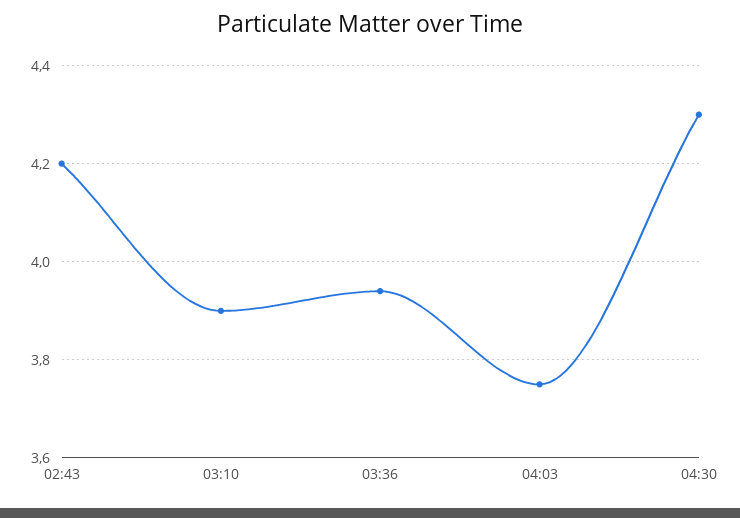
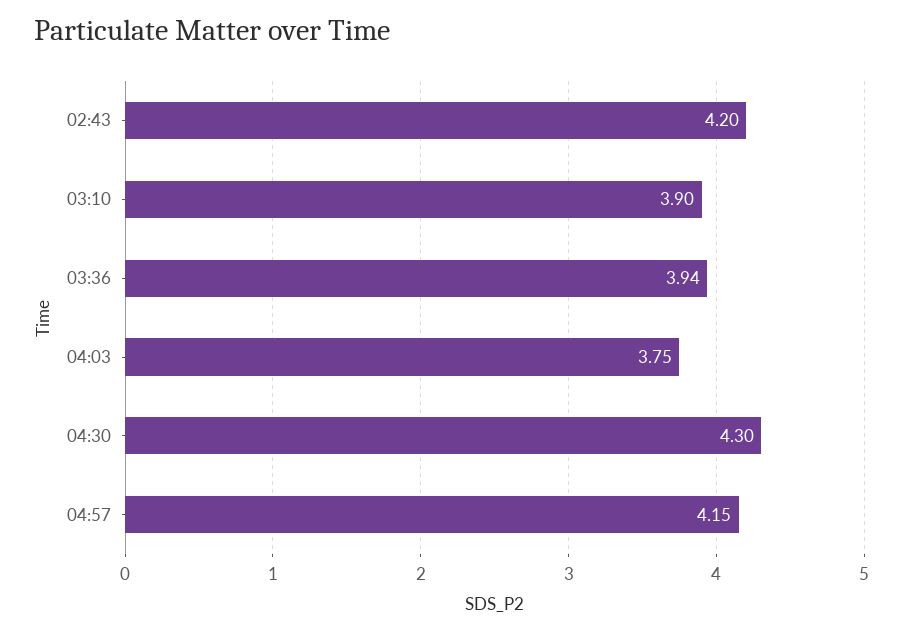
04:57: none -> 4.15

